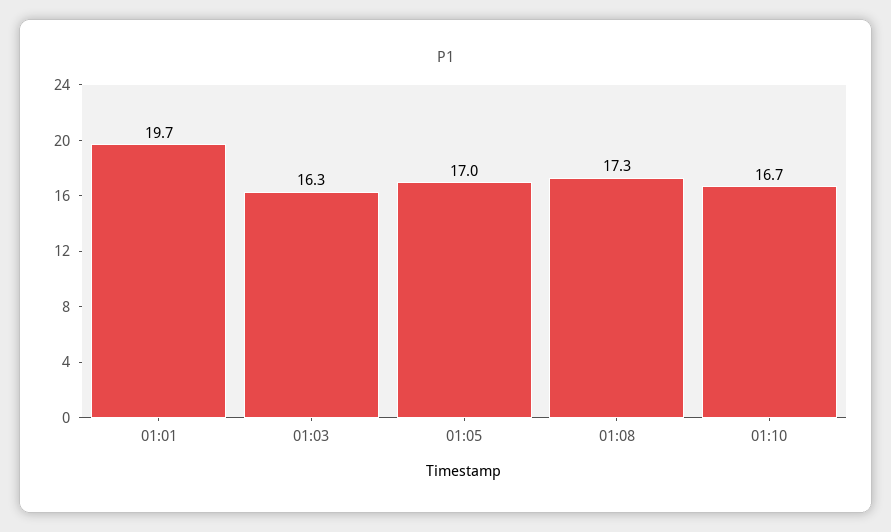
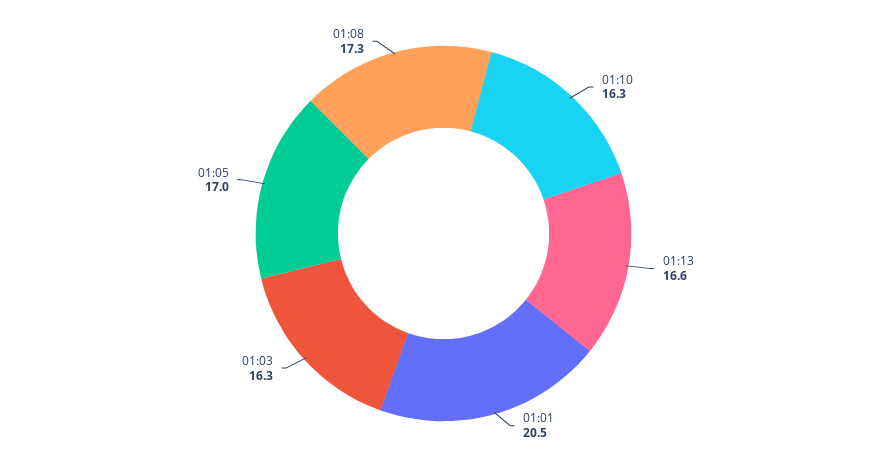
01:01: 19.7 -> 20.5
01:10: 16.7 -> 16.3
01:13: none -> 16.6

